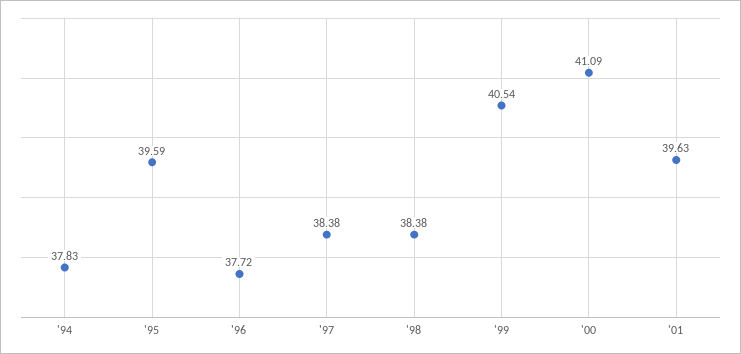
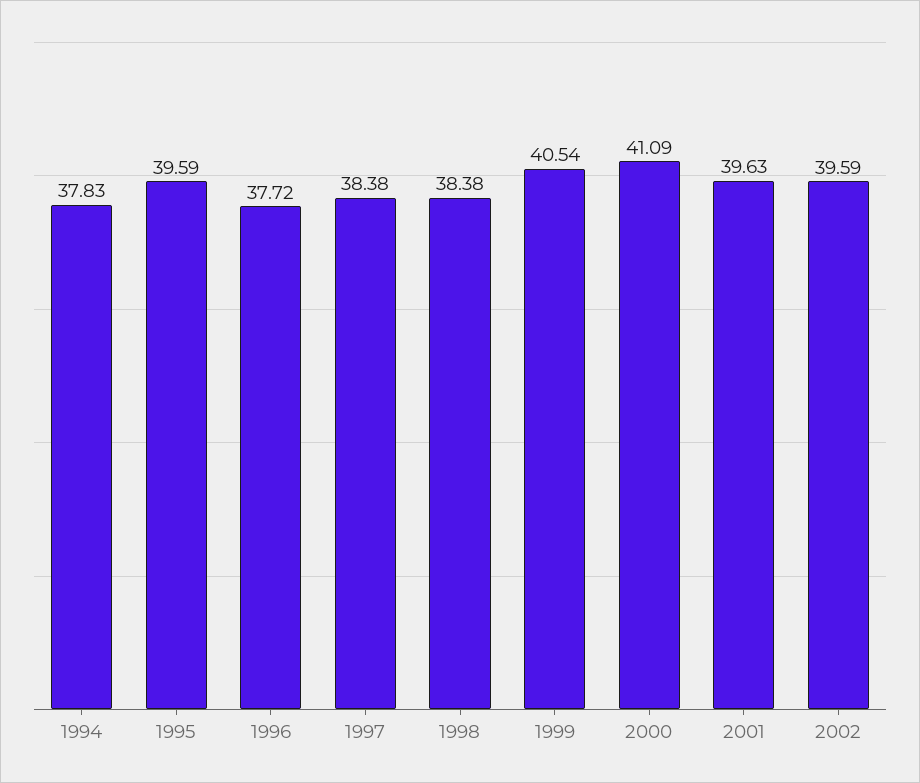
2002: none -> 39.59

